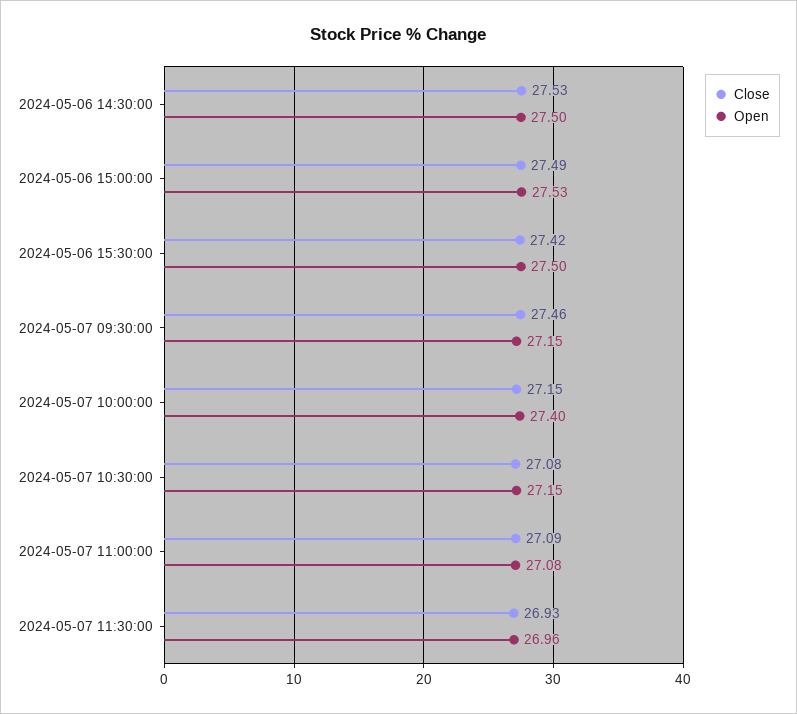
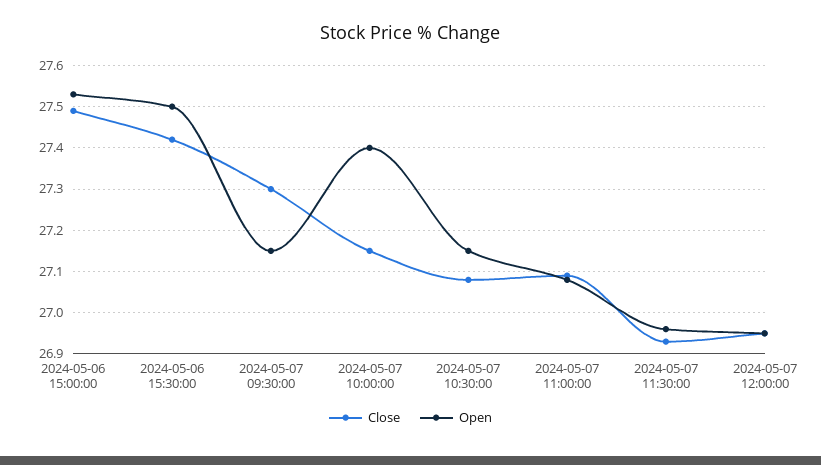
Close, 2024-05-06 14:30:00: 27.53 -> none
Open, 2024-05-06 14:30:00: 27.5 -> none
Close, 2024-05-07 09:30:00: 27.46 -> 27.3
Close, 2024-05-07 12:00:00: none -> 26.95
Open, 2024-05-07 12:00:00: none -> 26.95

